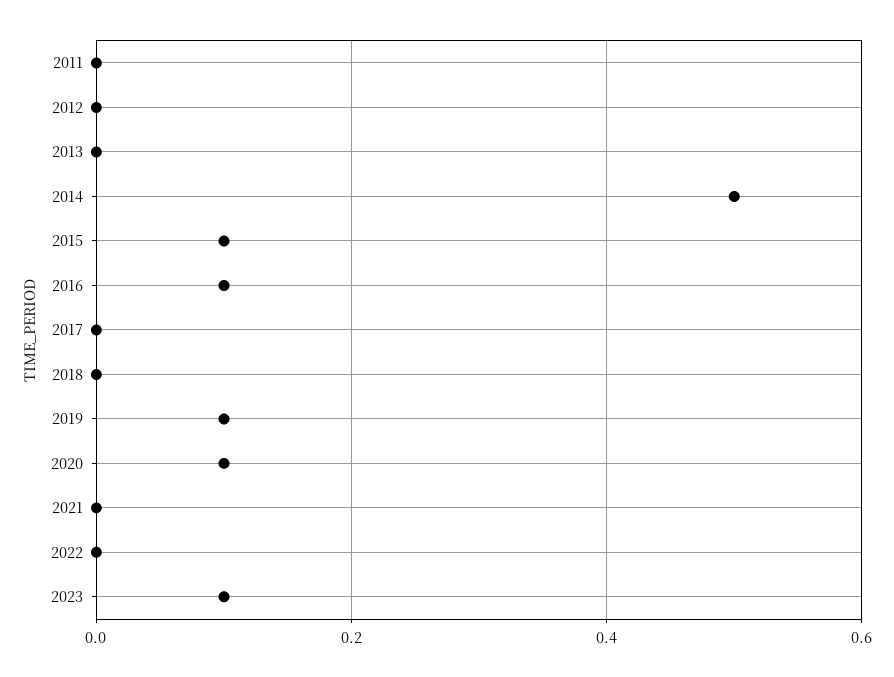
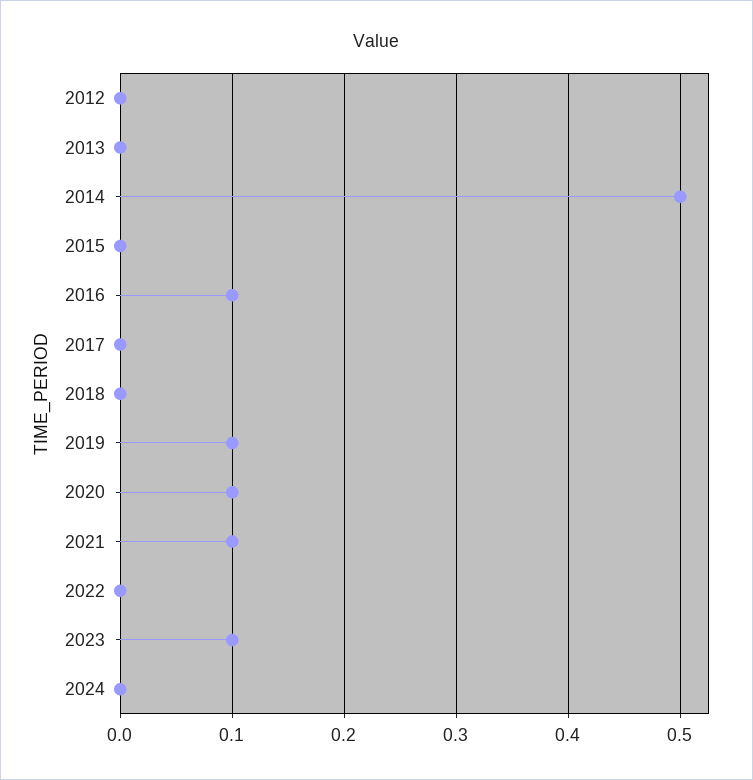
2011: 0 -> none
2015: 0.1 -> 0
2021: 0 -> 0.1
2024: none -> 0

